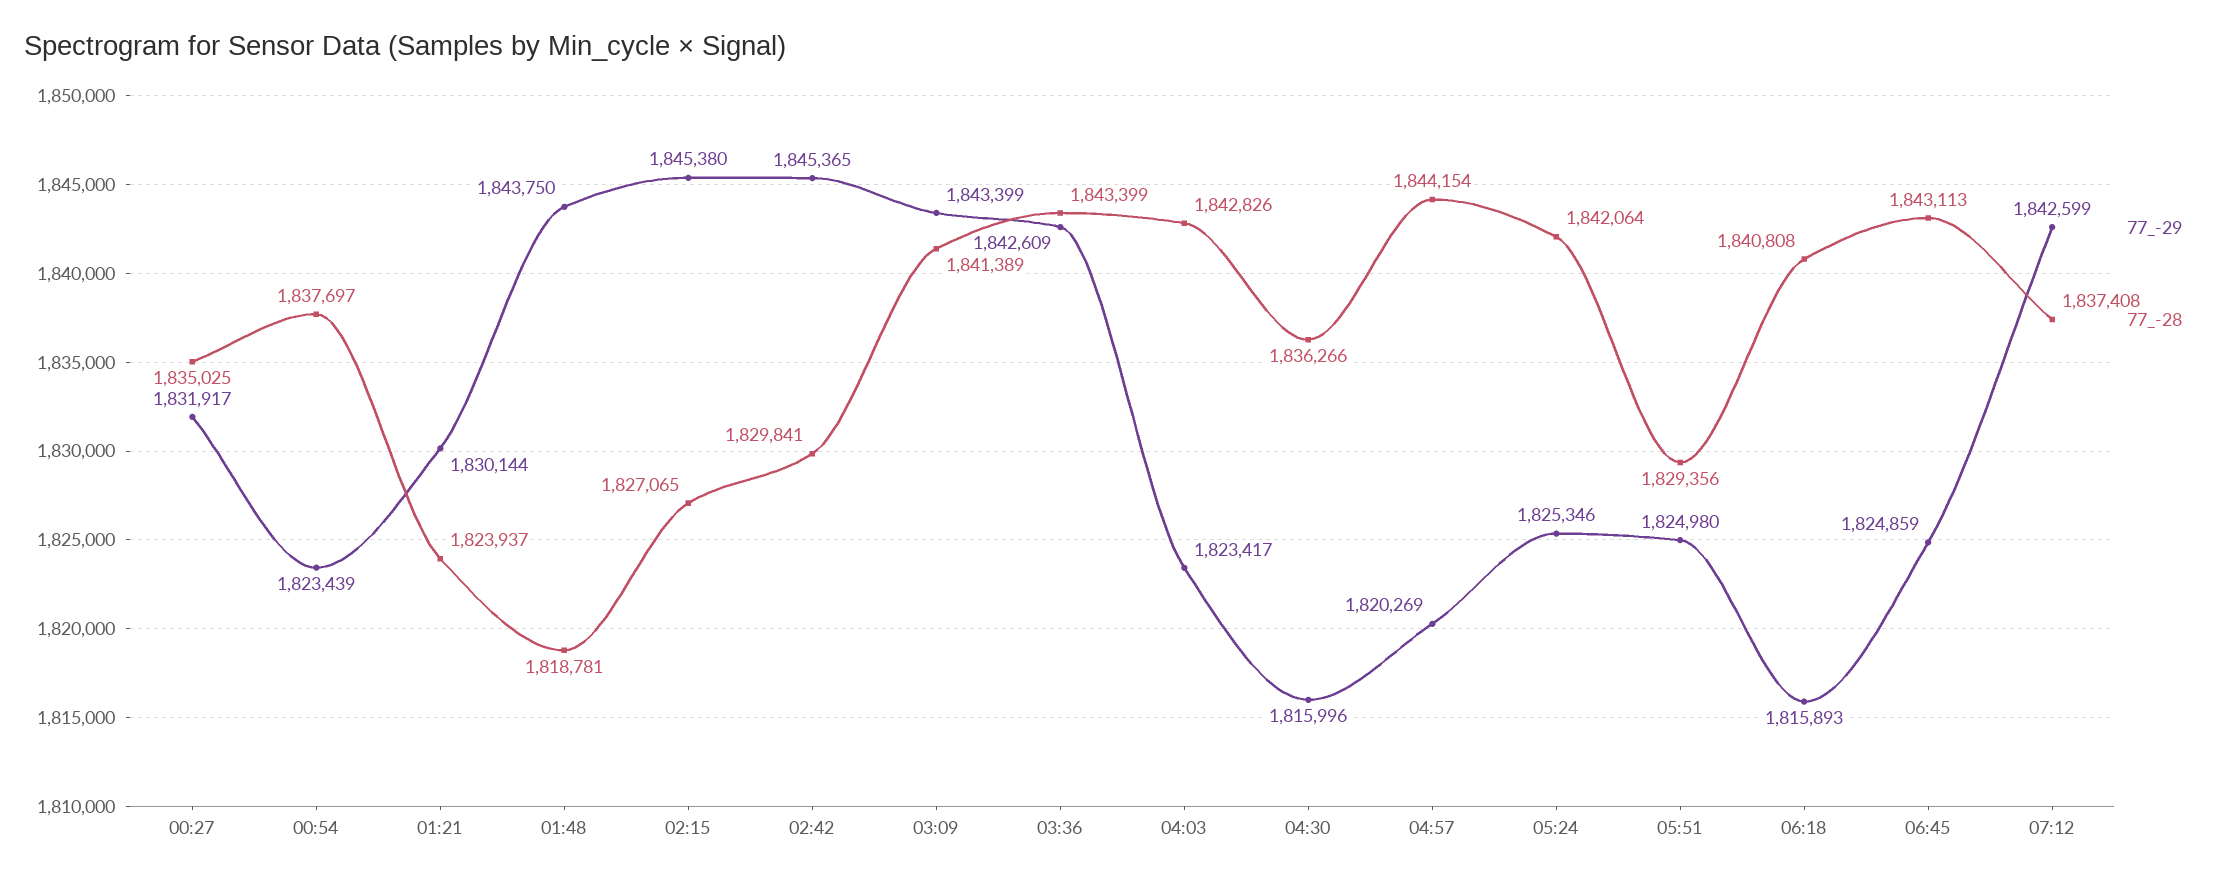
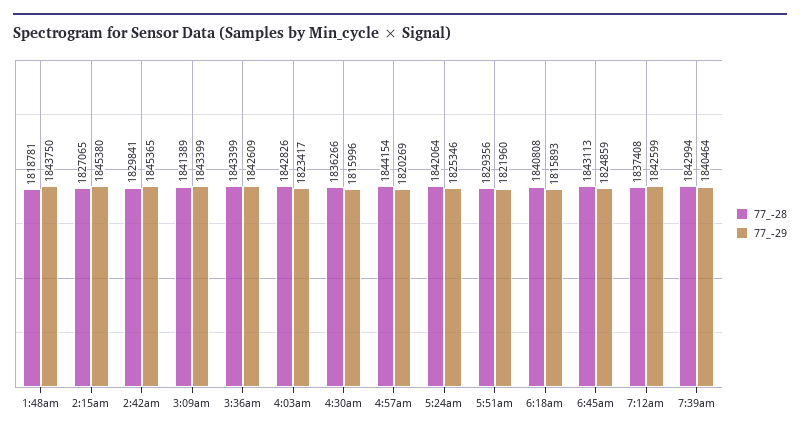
77_-29, 00:27: 1831917 -> none
77_-28, 00:27: 1835025 -> none
77_-29, 00:54: 1823439 -> none
77_-28, 00:54: 1837697 -> none
77_-29, 01:21: 1830144 -> none
77_-28, 01:21: 1823937 -> none
77_-29, 05:51: 1824980 -> 1821960
77_-28, 7:39am: none -> 1842994
77_-29, 7:39am: none -> 1840464

